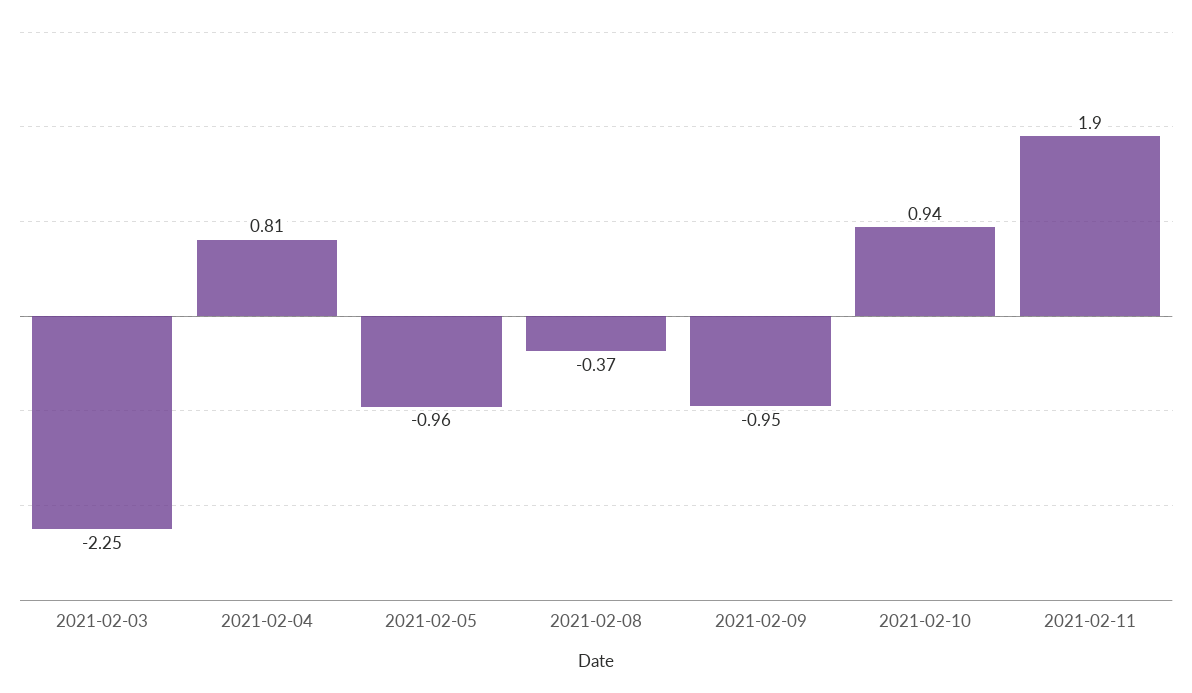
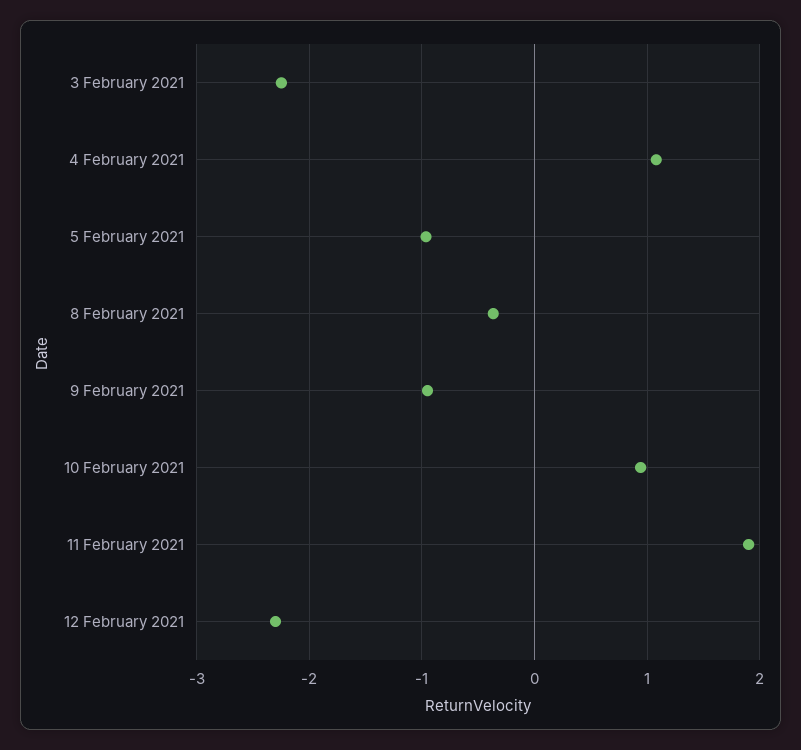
2021-02-04: 0.81 -> 1.1
12 February 2021: none -> -2.3

